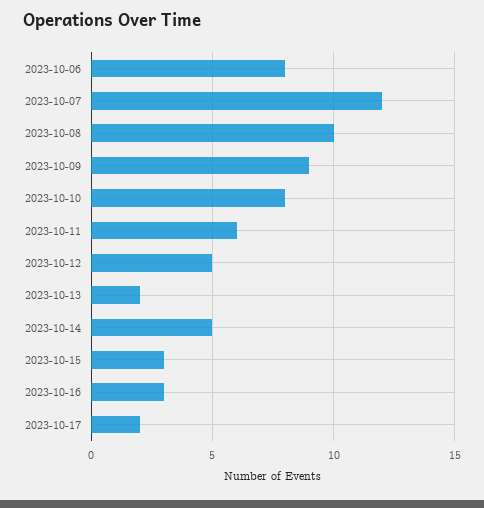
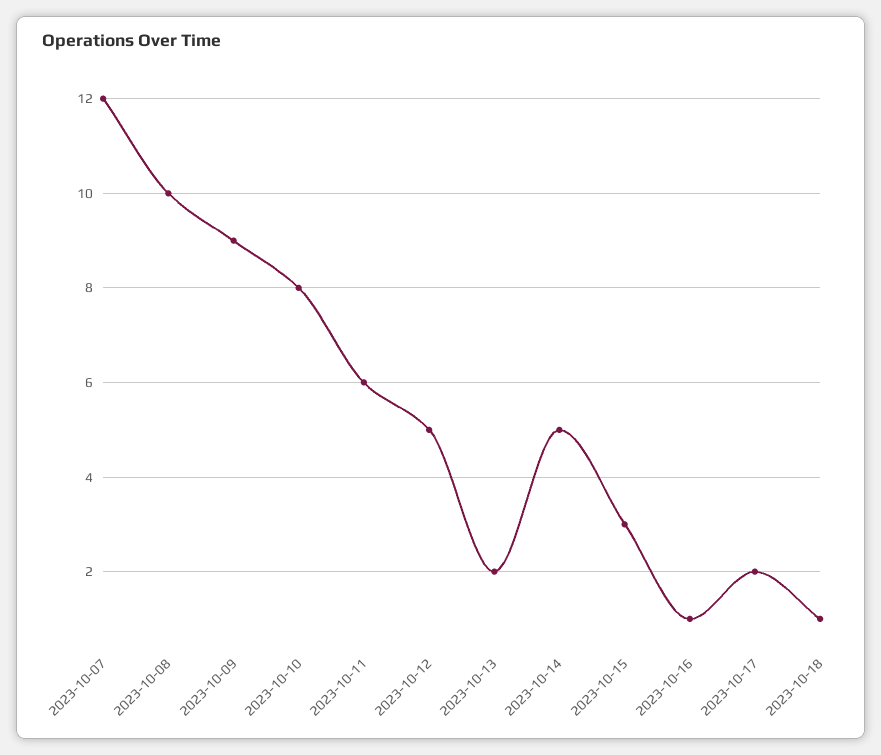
2023-10-06: 8 -> none
2023-10-16: 3 -> 1
2023-10-18: none -> 1

